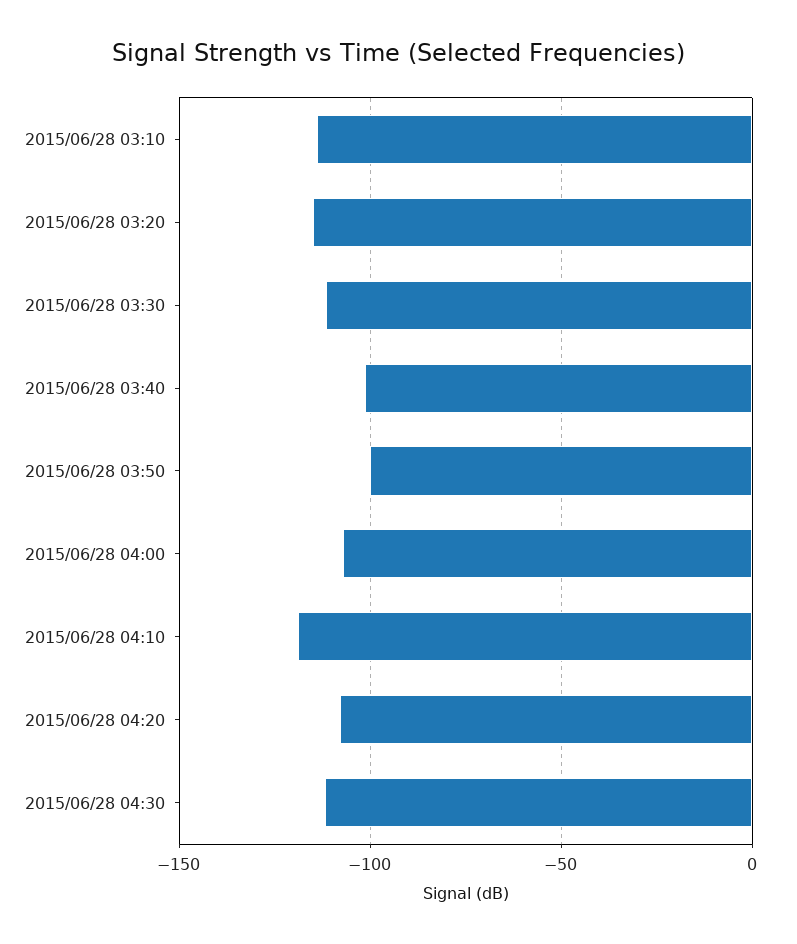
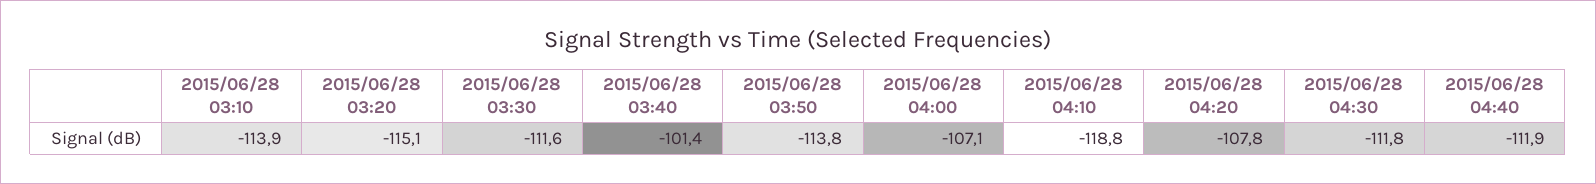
2015/06/28 03:50: -100 -> -113.8
2015/06/28 04:40: none -> -111.9

